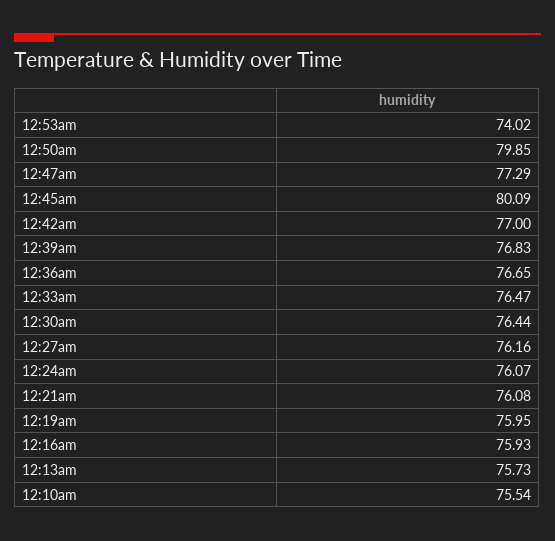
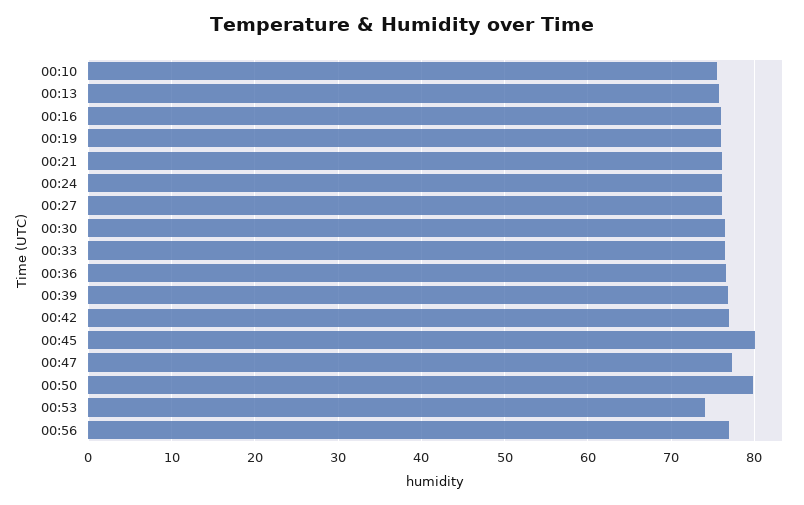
00:56: none -> 77

